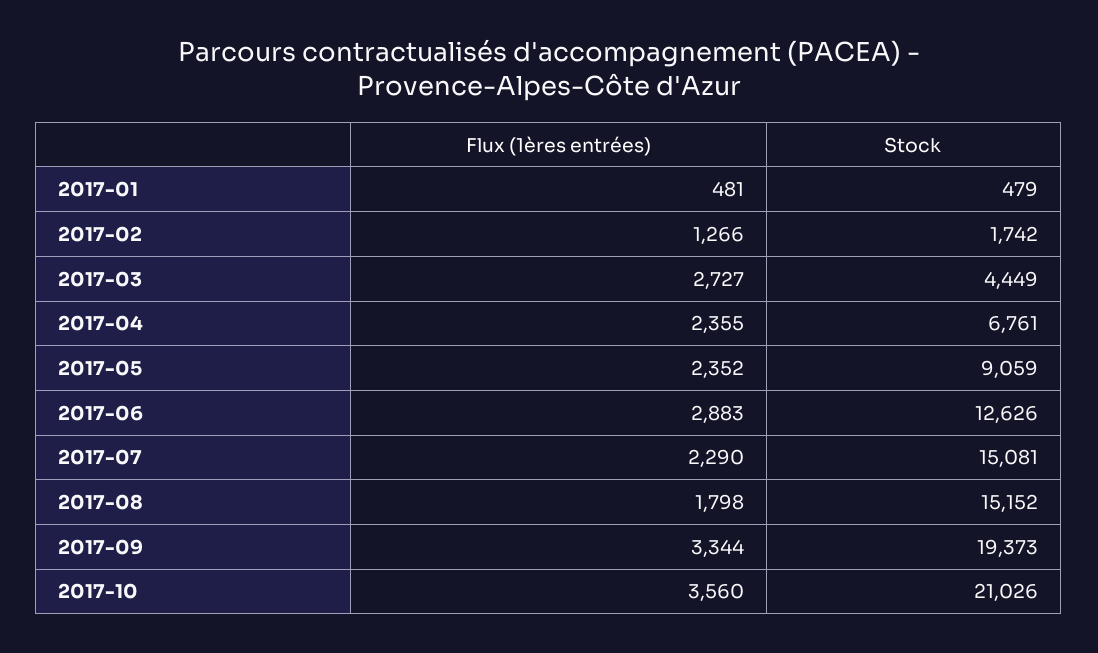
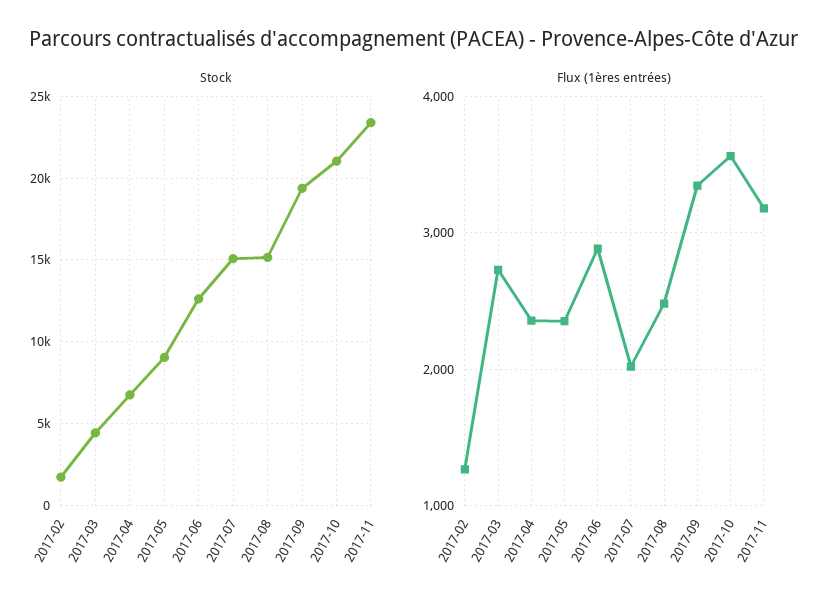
Flux (1ères entrées), 2017-01: 481 -> none
Stock, 2017-01: 479 -> none
Flux (1ères entrées), 2017-07: 2290 -> 2000
Flux (1ères entrées), 2017-08: 1798 -> 2500
Stock, 2017-11: none -> 23500
Flux (1ères entrées), 2017-11: none -> 3200

